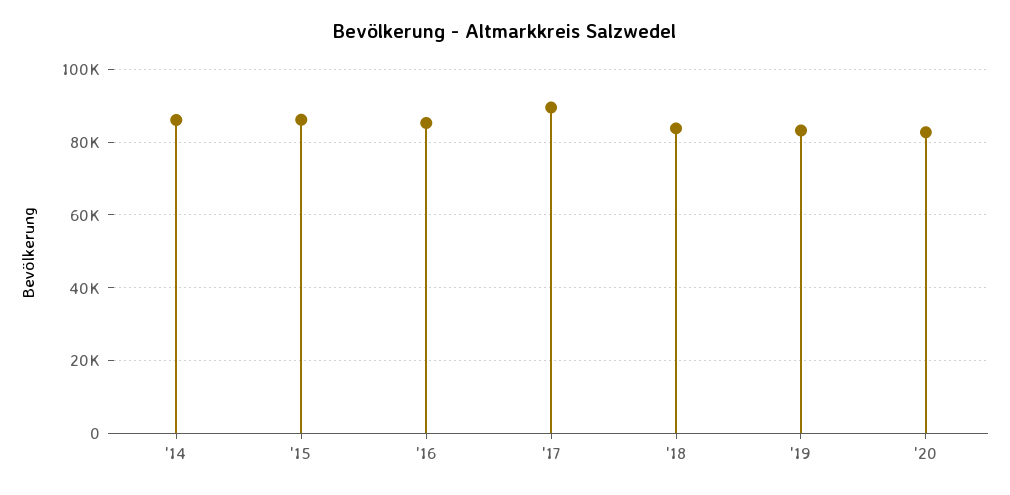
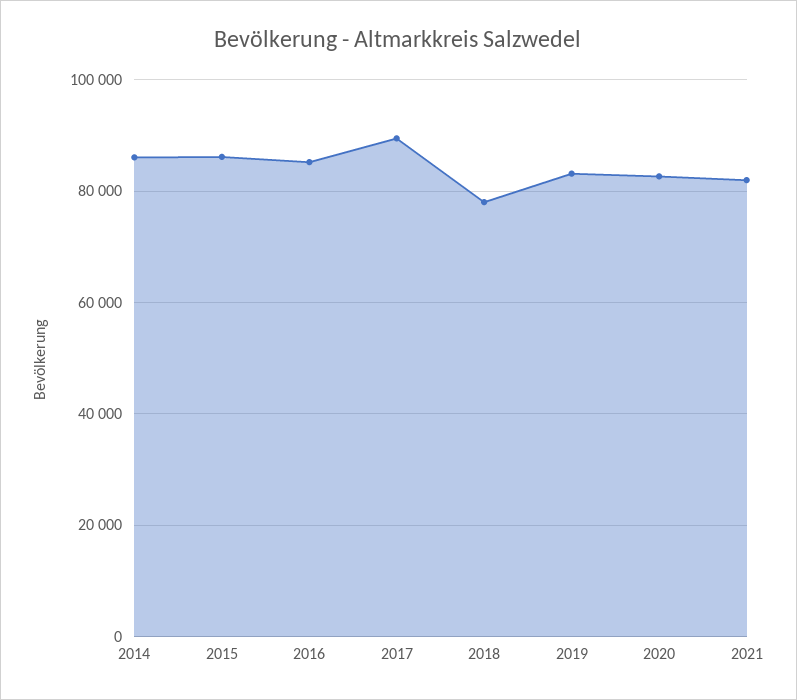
'18: 84000 -> 78000
2021: none -> 82000

